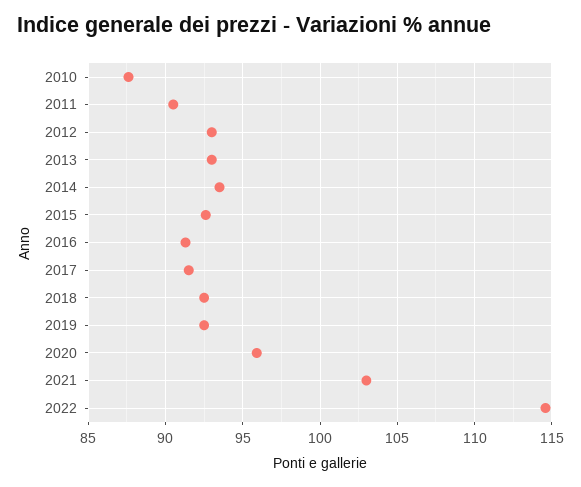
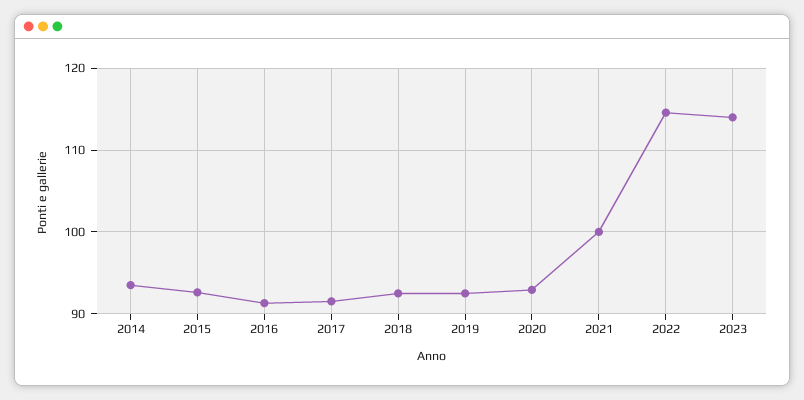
2010: 87.5 -> none
2011: 90.5 -> none
2012: 93 -> none
2013: 93 -> none
2020: 96 -> 93
2021: 103 -> 100
2023: none -> 114

